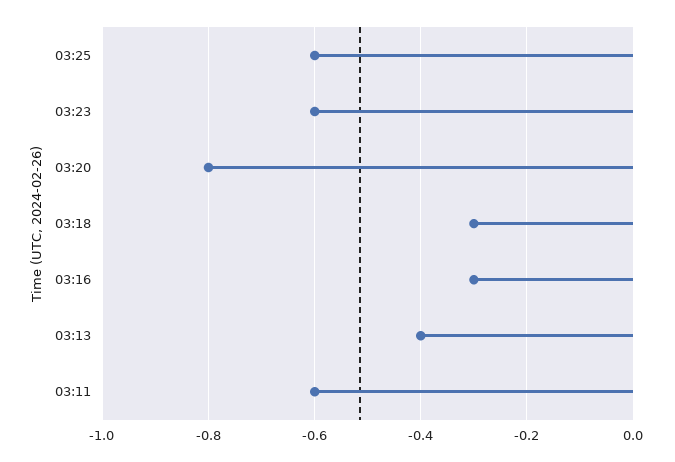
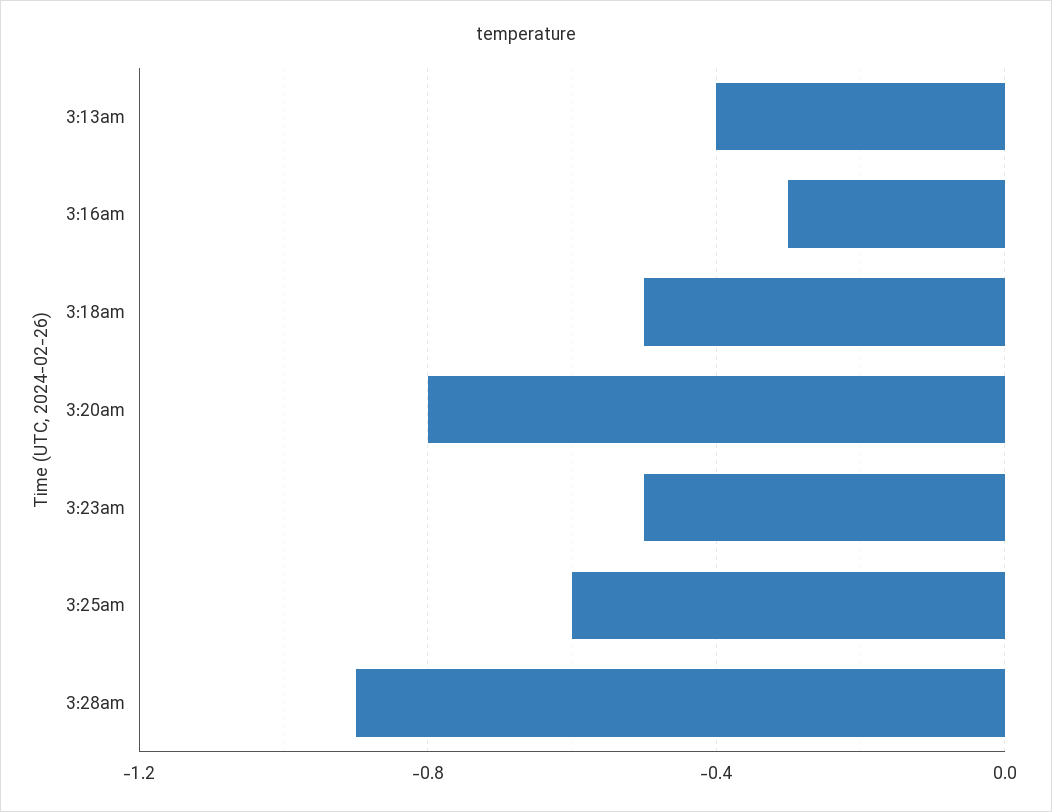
03:23: -0.6 -> -0.5
03:18: -0.3 -> -0.5
03:11: -0.6 -> none
3:28am: none -> -0.9

